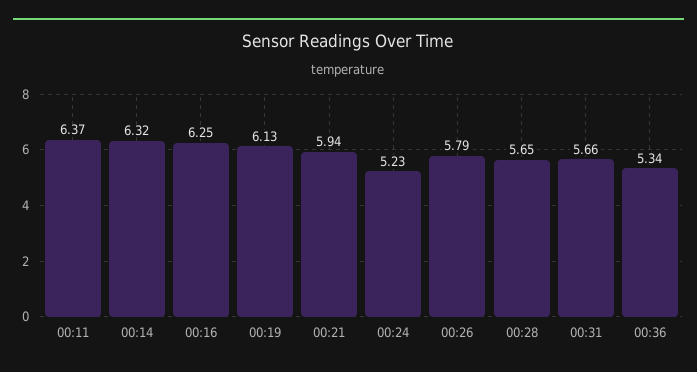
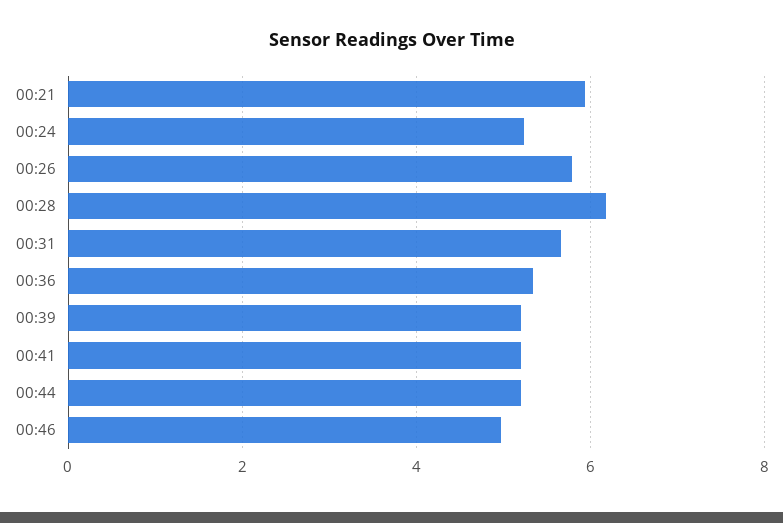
00:11: 6.37 -> none
00:14: 6.32 -> none
00:16: 6.25 -> none
00:19: 6.13 -> none
00:28: 5.65 -> 6.2
00:39: none -> 5.2
00:41: none -> 5.2
00:44: none -> 5.2
00:46: none -> 5

